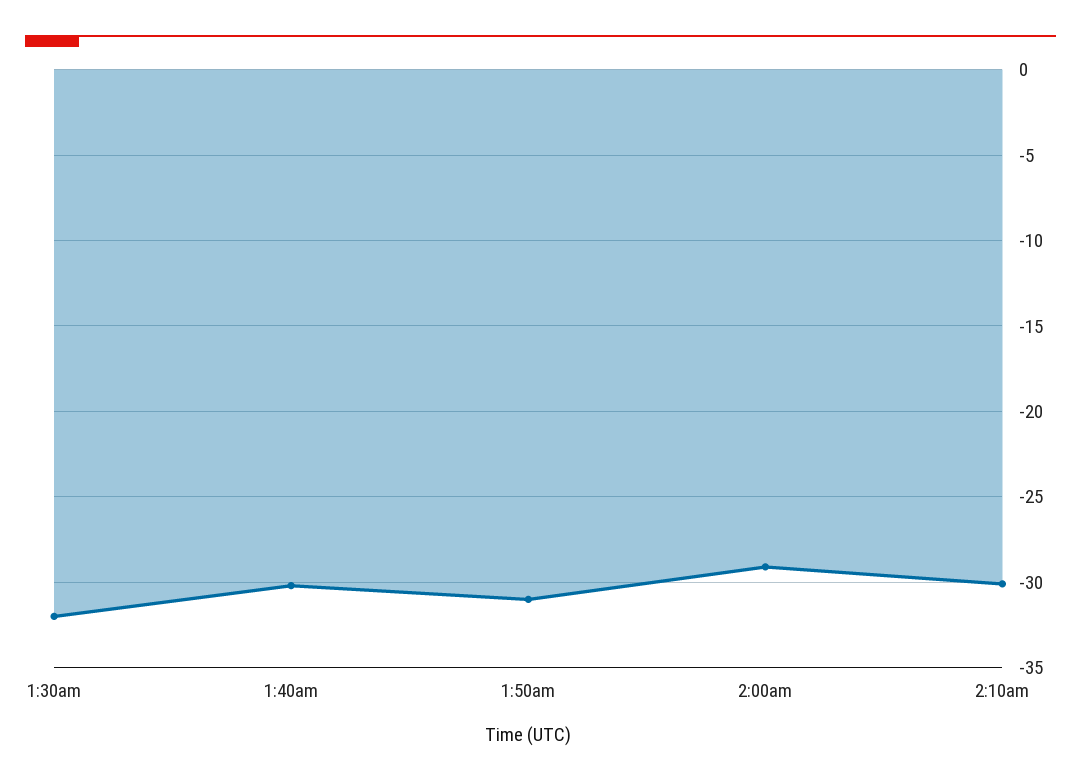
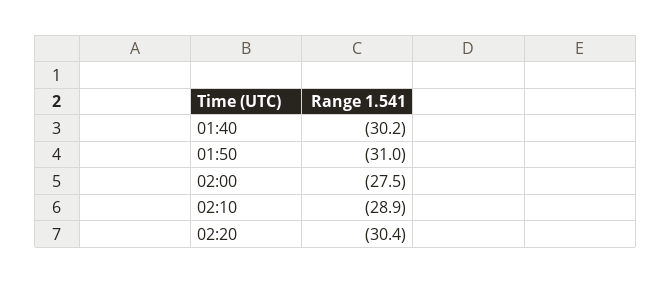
1:30am: -32 -> none
2:00am: -29 -> -27.5
2:10am: -30 -> -28.9
02:20: none -> -30.4

